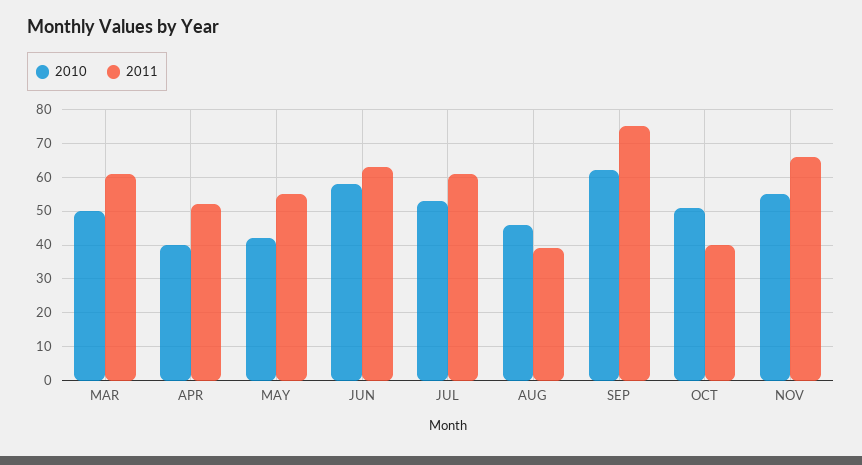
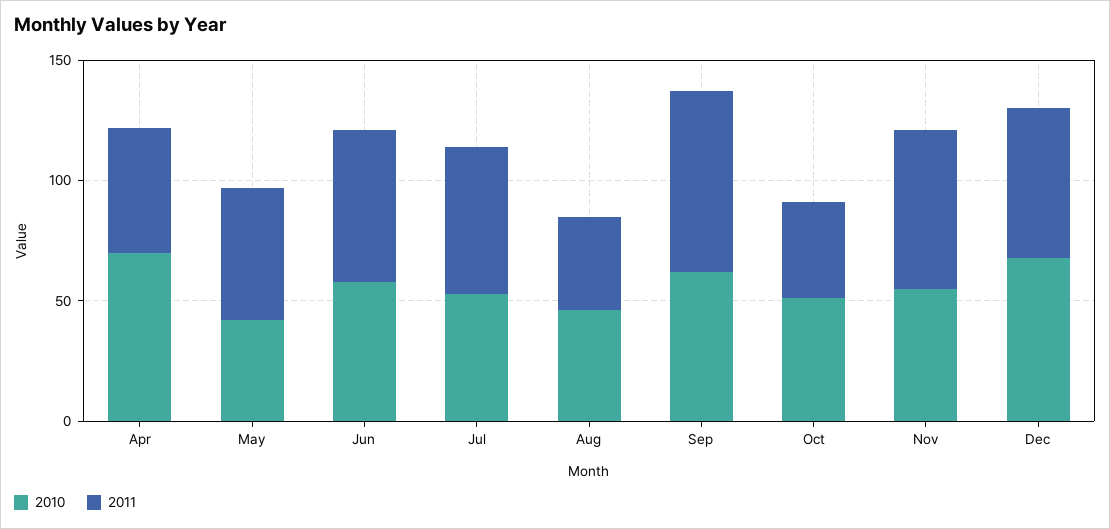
2010, MAR: 50 -> none
2011, MAR: 60 -> none
2010, APR: 40 -> 70
2010, Dec: none -> 70
2011, Dec: none -> 60

